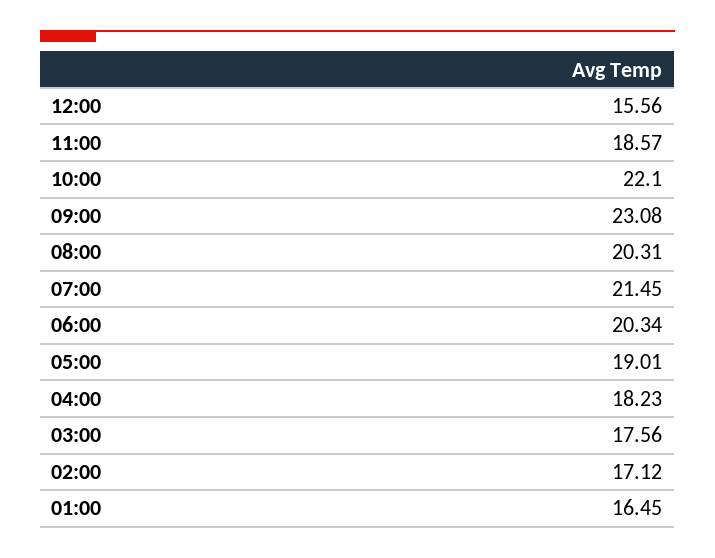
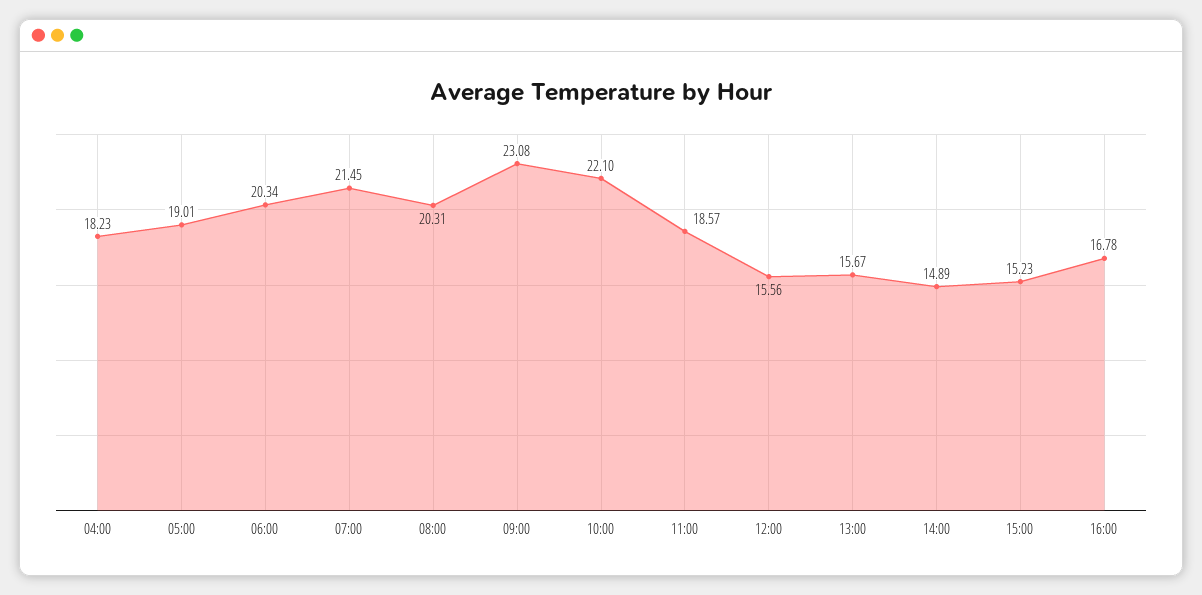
03:00: 17.56 -> none
02:00: 17.12 -> none
01:00: 16.45 -> none
13:00: none -> 15.67
14:00: none -> 14.89
15:00: none -> 15.23
16:00: none -> 16.78

